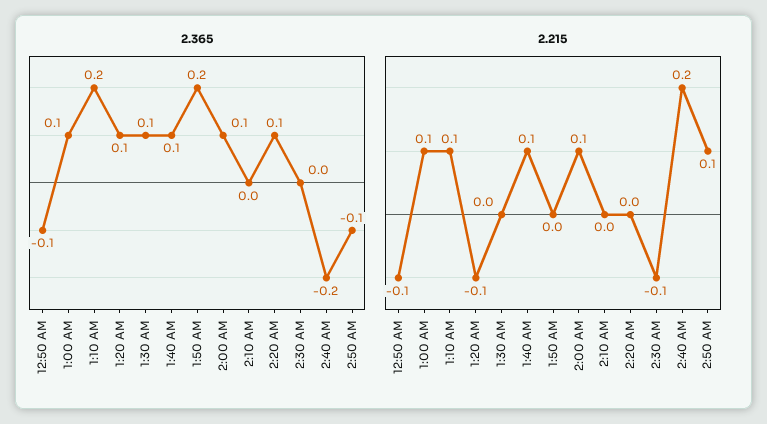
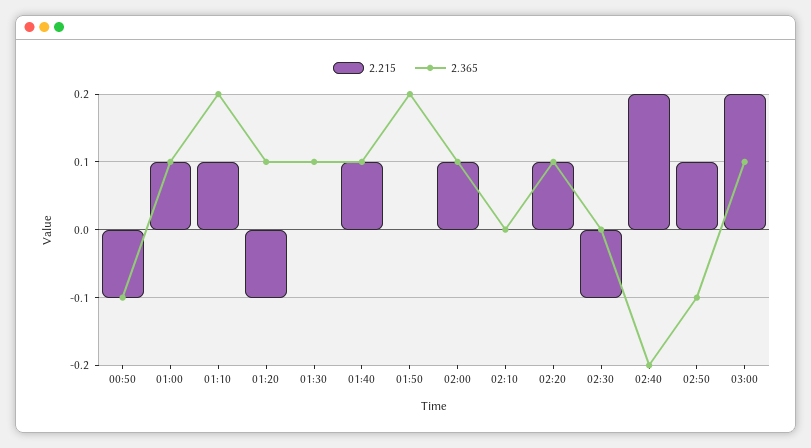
2.215, 2:20 AM: 0 -> 0.1
2.215, 03:00: none -> 0.2
2.365, 03:00: none -> 0.1

